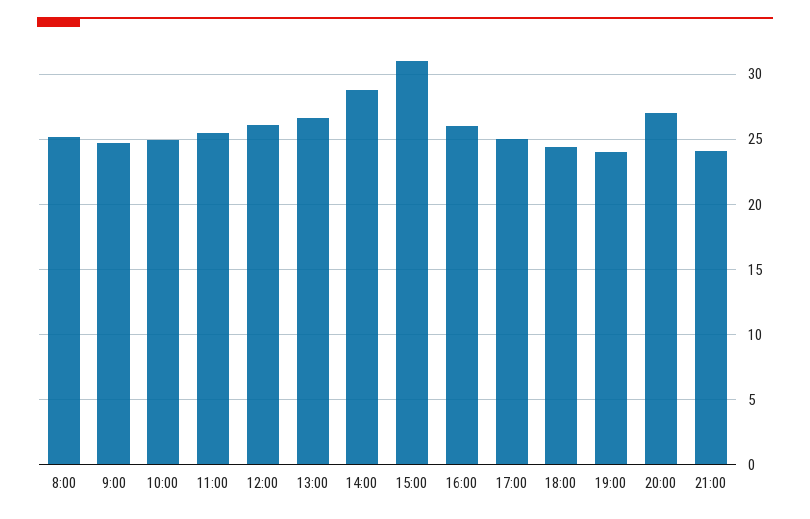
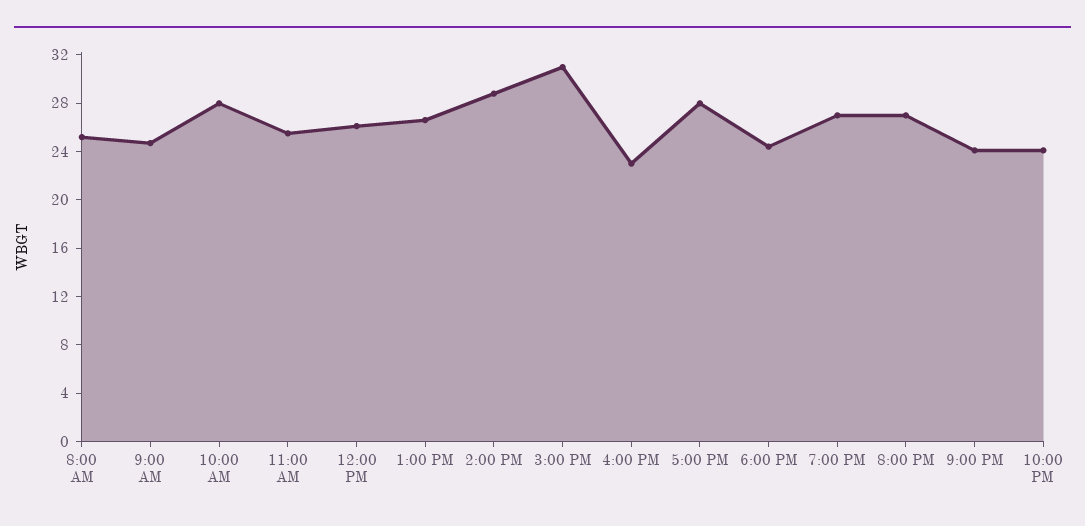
10:00: 25 -> 28
16:00: 26 -> 23
17:00: 25 -> 28
19:00: 24 -> 27
10:00 PM: none -> 24

